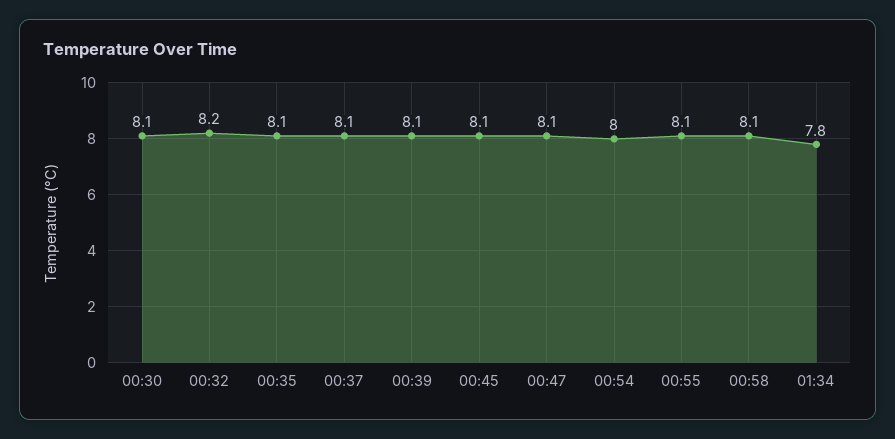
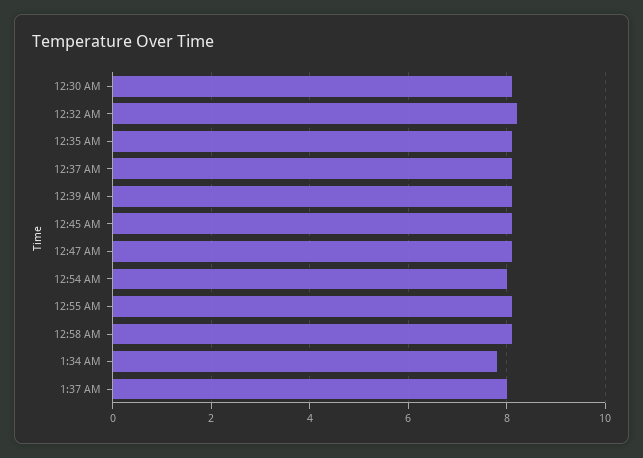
1:37 AM: none -> 8

